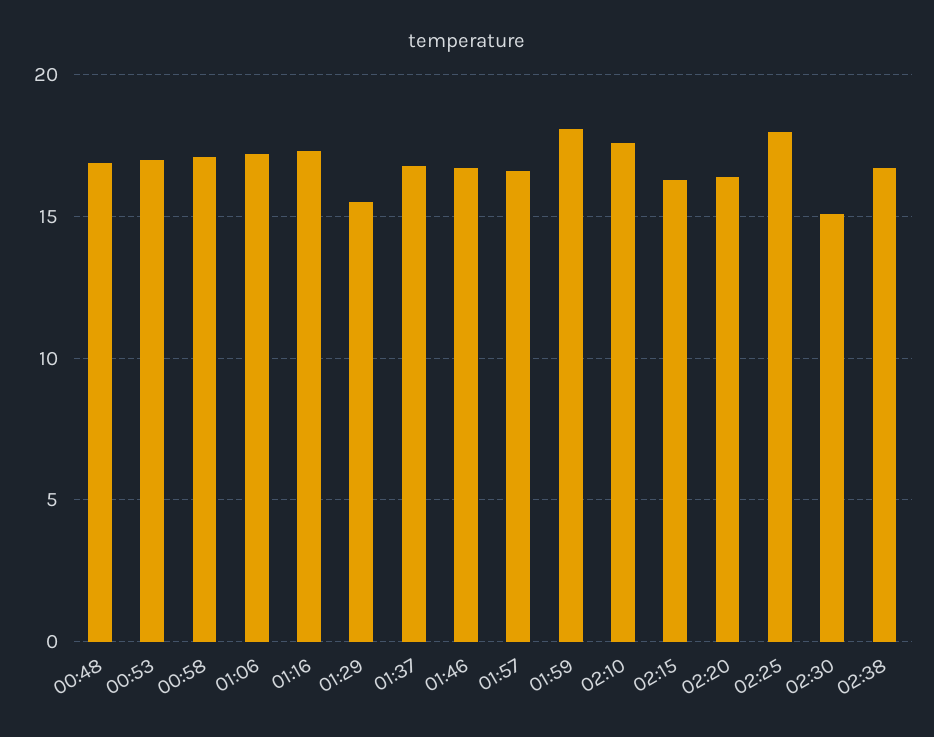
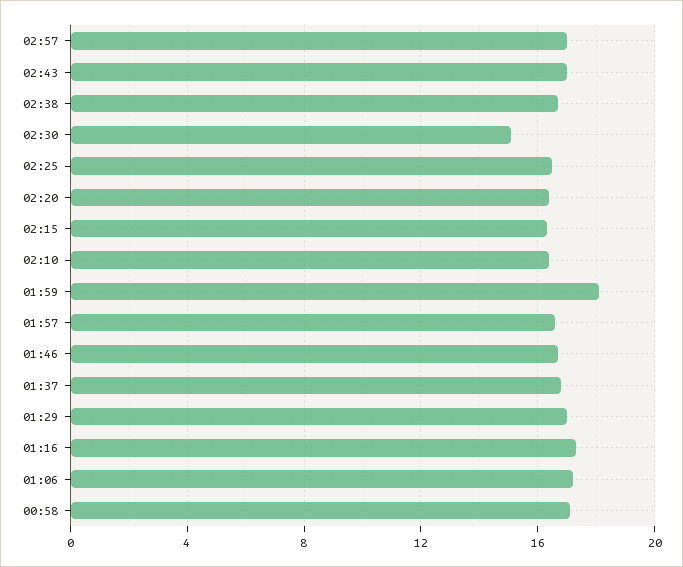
00:48: 17 -> none
00:53: 17 -> none
01:29: 15.5 -> 17
02:10: 17.5 -> 16.5
02:25: 18 -> 16.5
02:57: none -> 17
02:43: none -> 17

